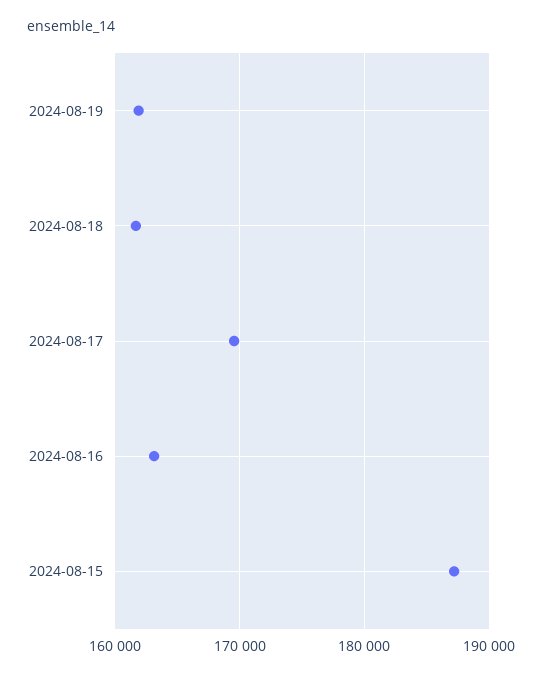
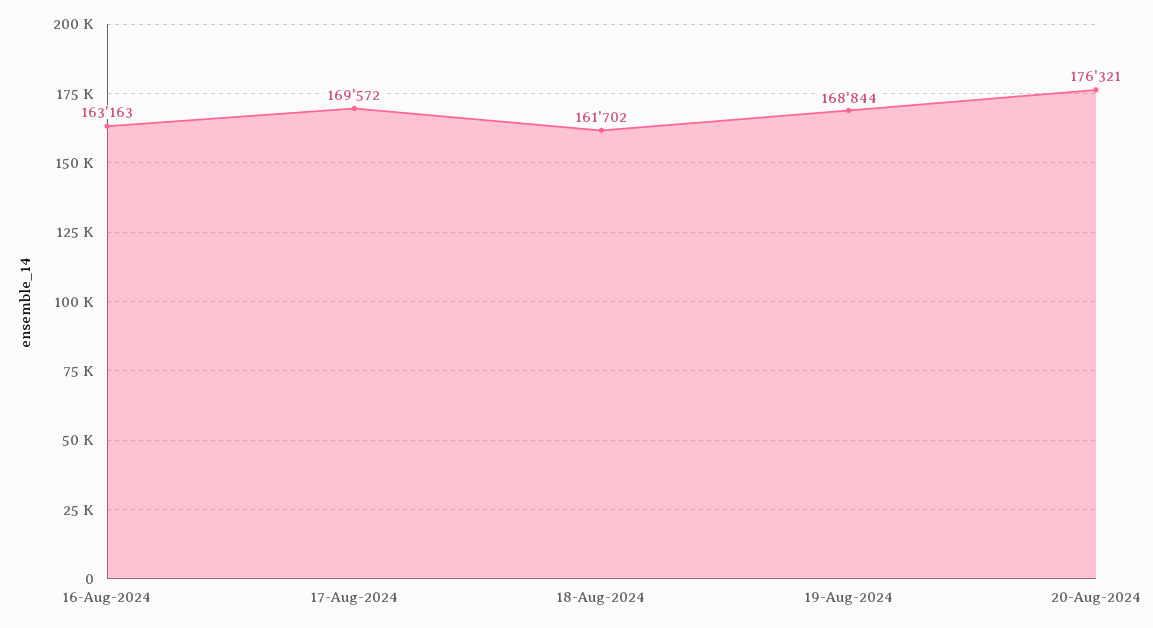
2024-08-19: 162000 -> 168844
2024-08-15: 187000 -> none
20-Aug-2024: none -> 176321

